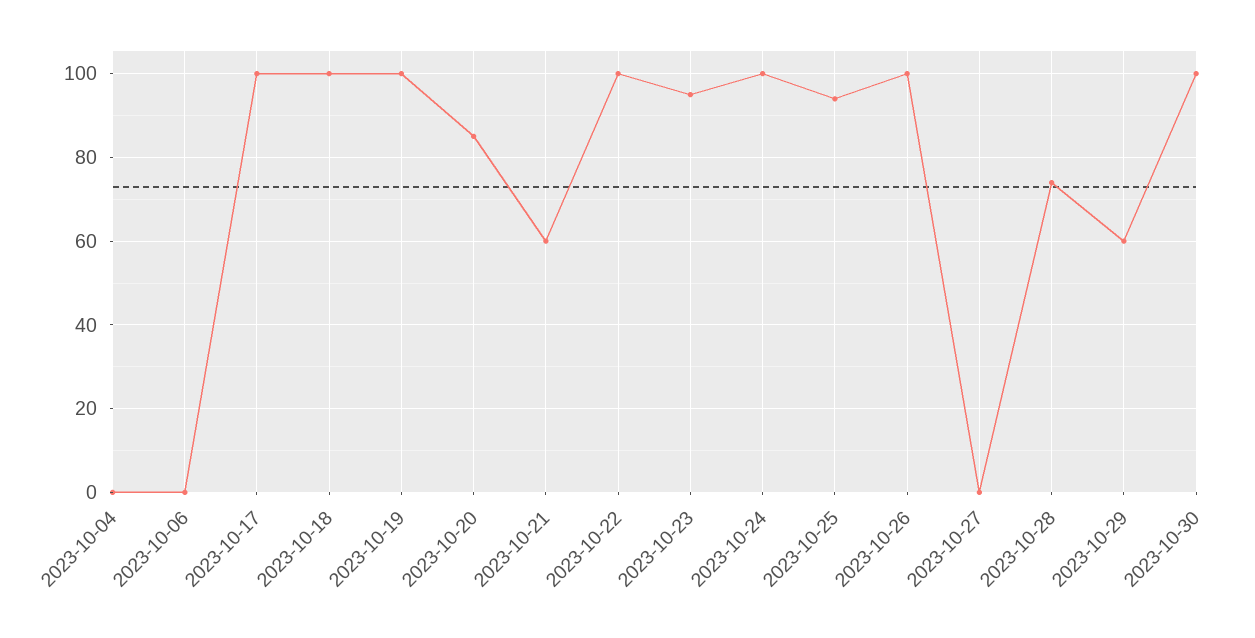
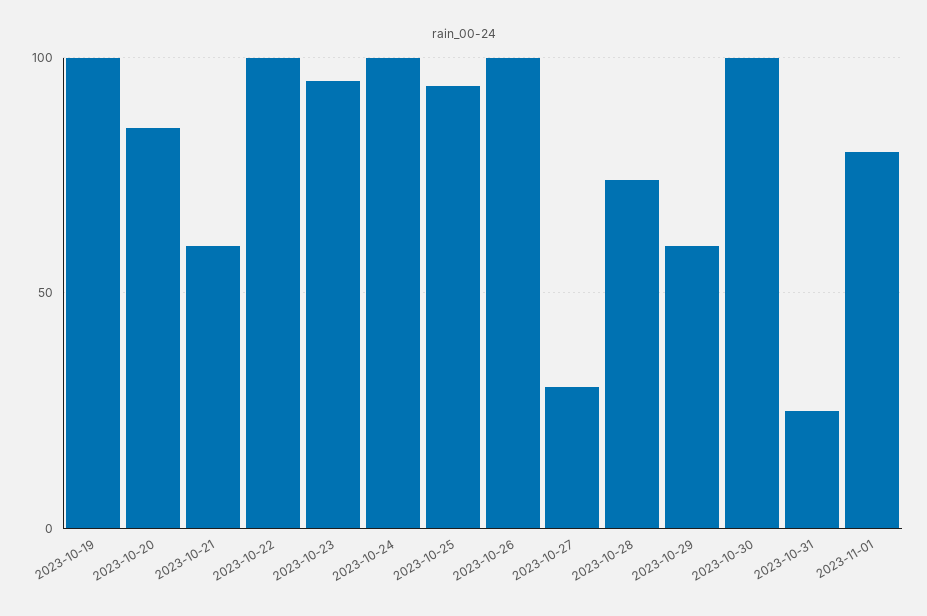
2023-10-04: 0 -> none
2023-10-06: 0 -> none
2023-10-17: 100 -> none
2023-10-18: 100 -> none
2023-10-27: 0 -> 30
2023-10-31: none -> 25
2023-11-01: none -> 80

